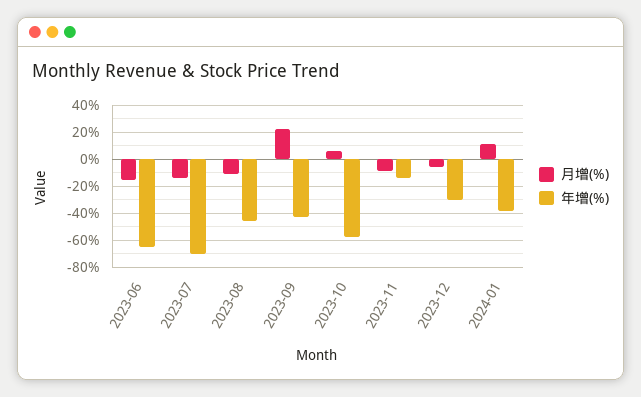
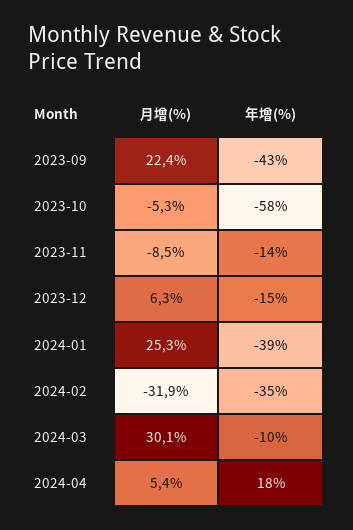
月增(%), 2023-06: -15 -> none
年增(%), 2023-06: -65 -> none
月增(%), 2023-07: -15 -> none
年增(%), 2023-07: -70 -> none
月增(%), 2023-08: -10 -> none
年增(%), 2023-08: -45 -> none
月增(%), 2023-10: 5 -> -5.3
月增(%), 2023-12: -5 -> 6.3
年增(%), 2023-12: -30 -> -15
月增(%), 2024-01: 10 -> 25.3
月增(%), 2024-02: none -> -31.9
年增(%), 2024-02: none -> -35
月增(%), 2024-03: none -> 30.1
年增(%), 2024-03: none -> -10
月增(%), 2024-04: none -> 5.4
年增(%), 2024-04: none -> 18

